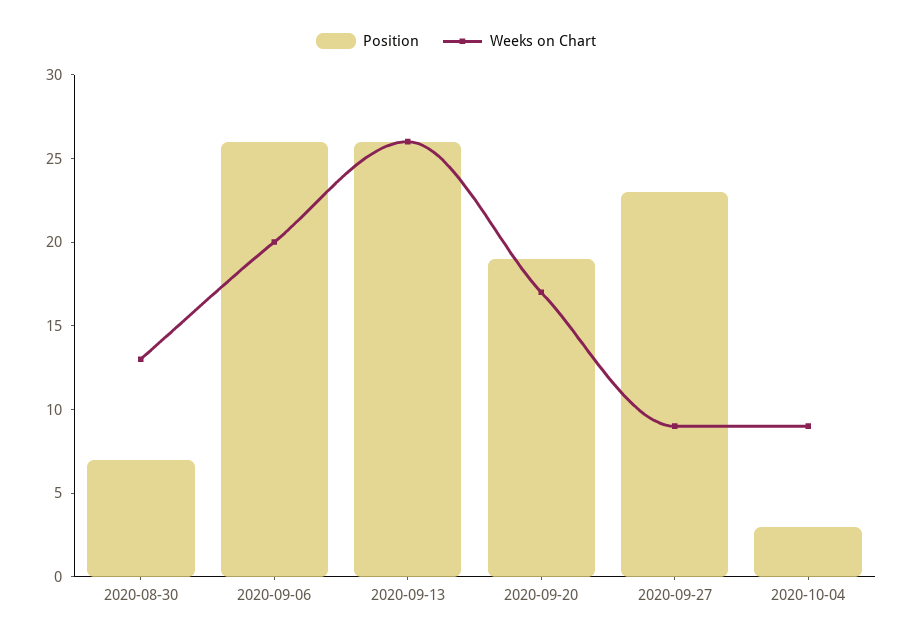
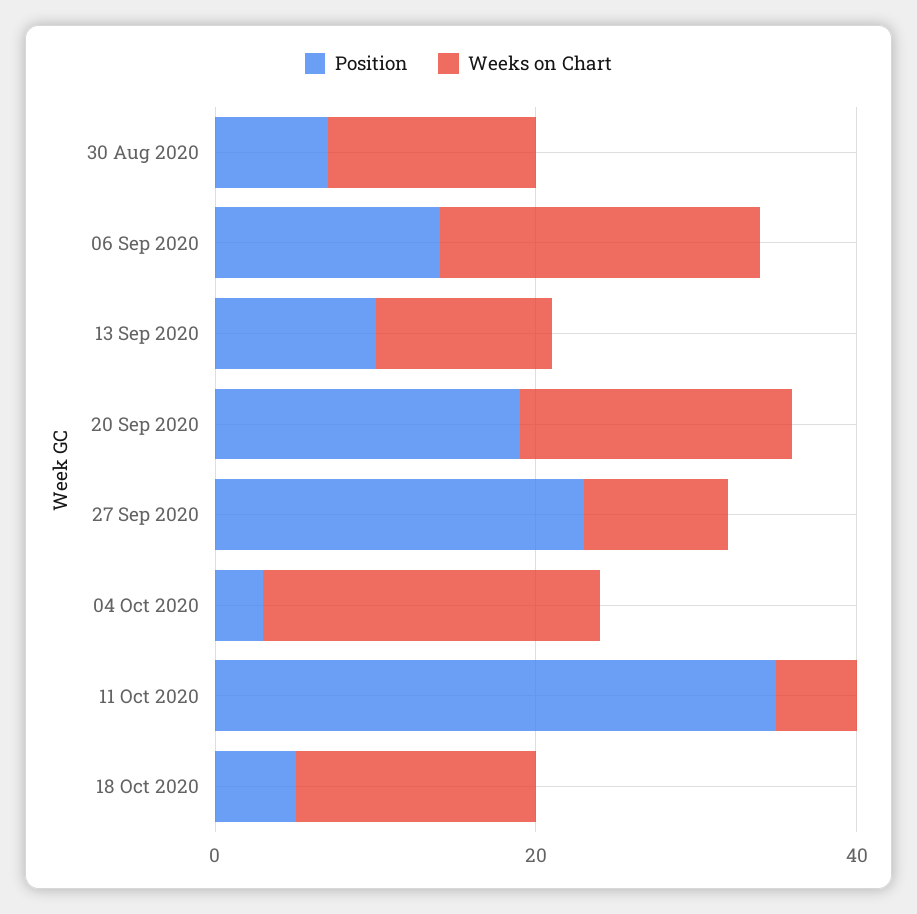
Position, 2020-09-06: 26 -> 15
Position, 2020-09-13: 26 -> 10
Weeks on Chart, 2020-09-13: 26 -> 10
Weeks on Chart, 2020-10-04: 9 -> 20
Position, 11 Oct 2020: none -> 35
Weeks on Chart, 11 Oct 2020: none -> 5
Position, 18 Oct 2020: none -> 5
Weeks on Chart, 18 Oct 2020: none -> 15

